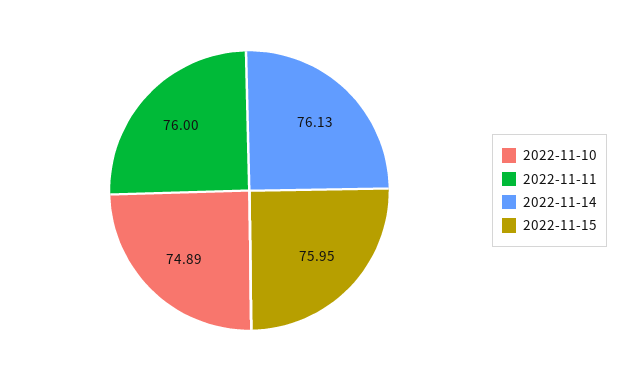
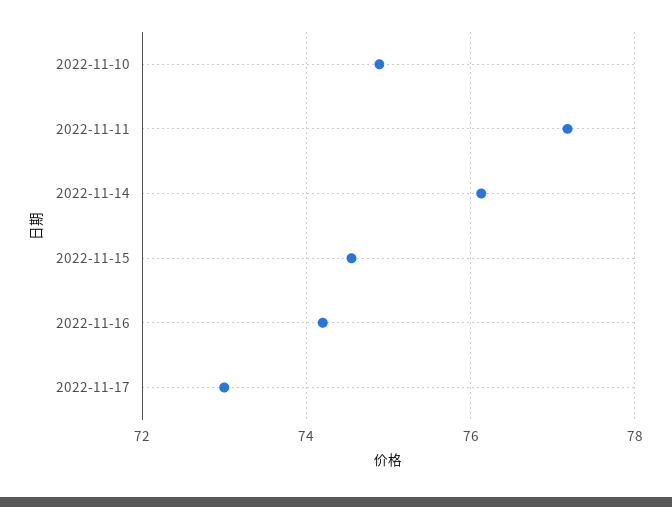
2022-11-11: 76 -> 77.2
2022-11-15: 75.95 -> 74.6
2022-11-16: none -> 74.2
2022-11-17: none -> 73

